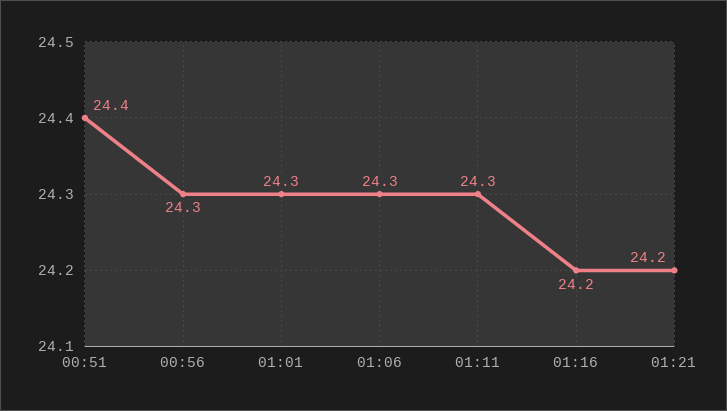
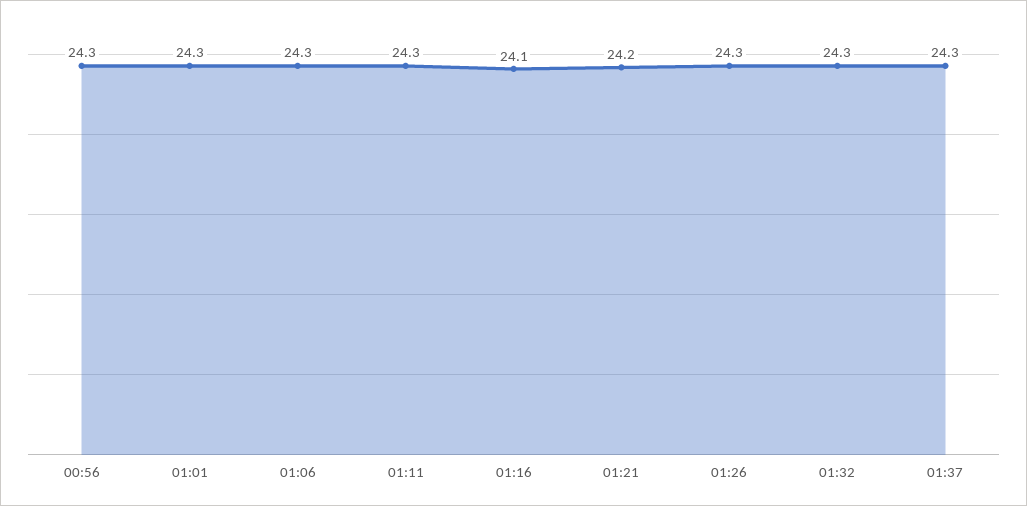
00:51: 24.4 -> none
01:16: 24.2 -> 24.1
01:26: none -> 24.3
01:32: none -> 24.3
01:37: none -> 24.3

